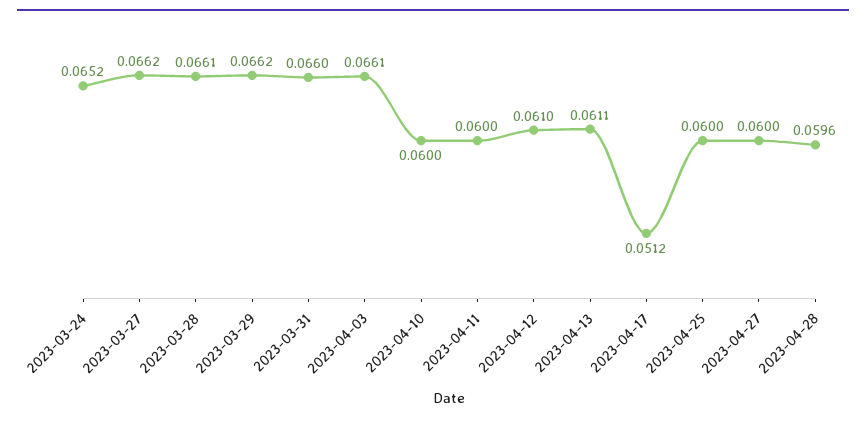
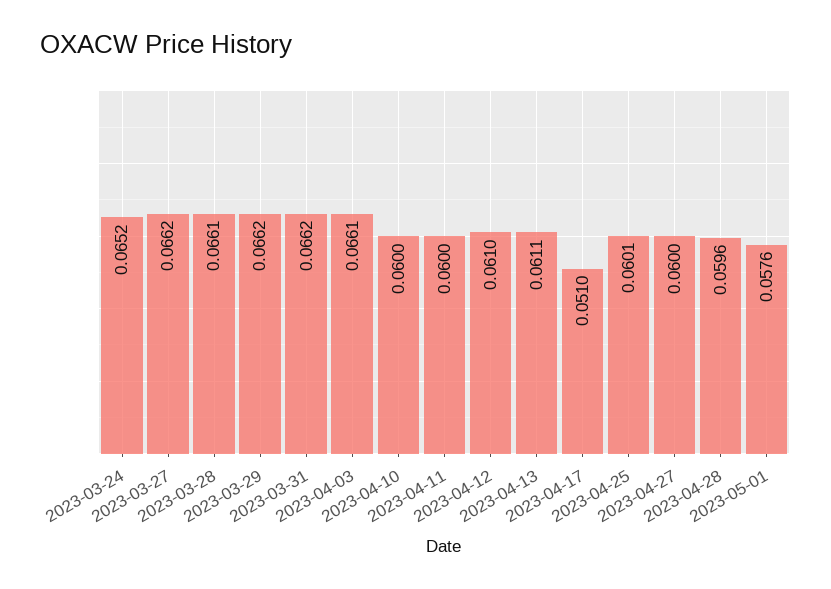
2023-03-31: 0.066 -> 0.0662
2023-04-17: 0.0512 -> 0.051
2023-04-25: 0.06 -> 0.0601
2023-05-01: none -> 0.0576

